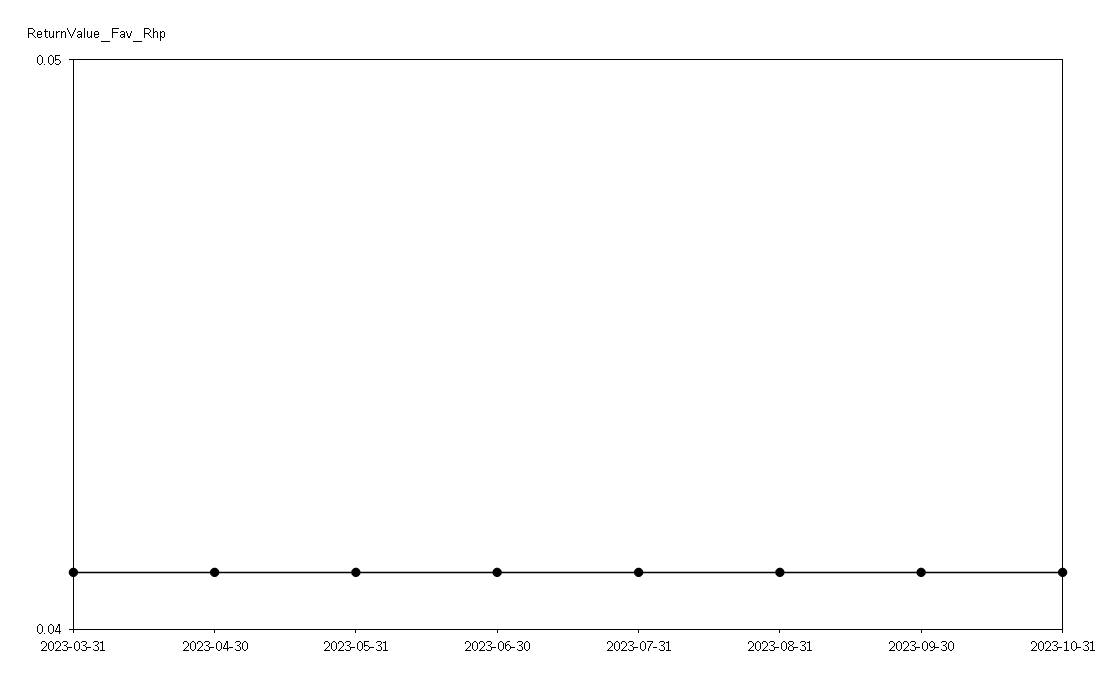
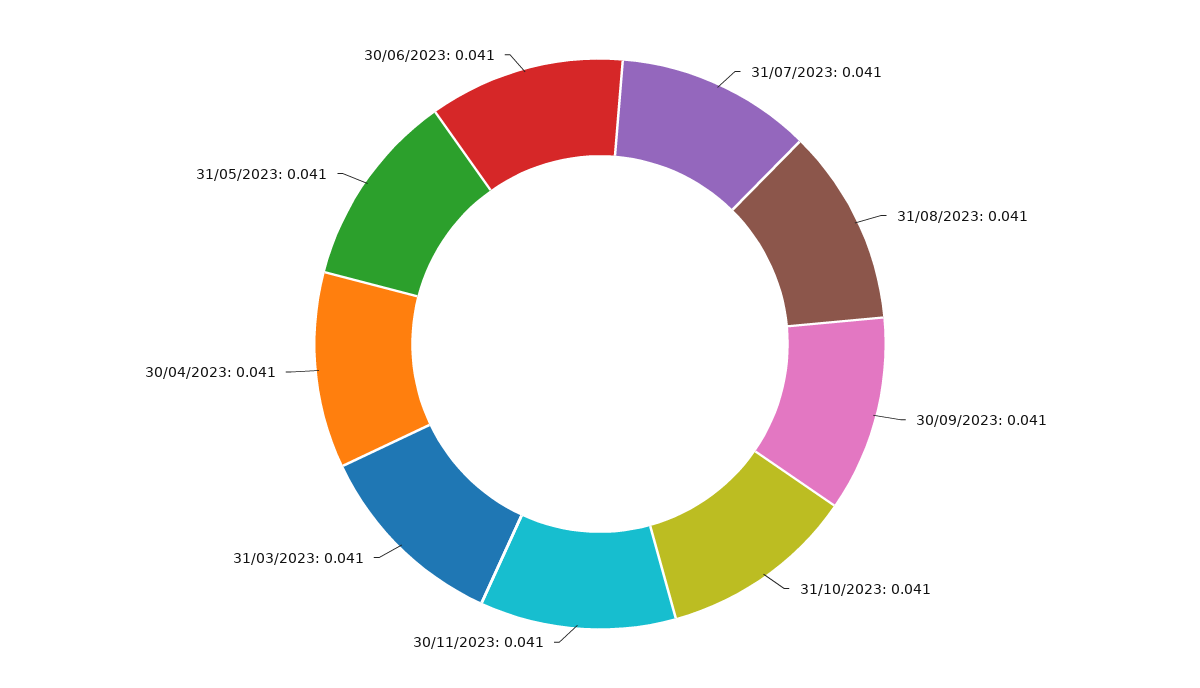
30/11/2023: none -> 0.041

